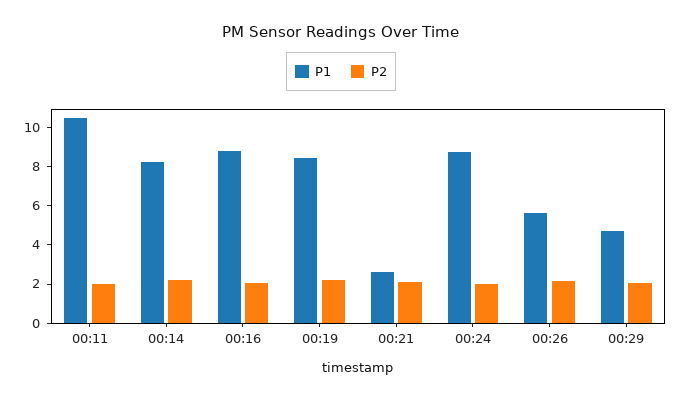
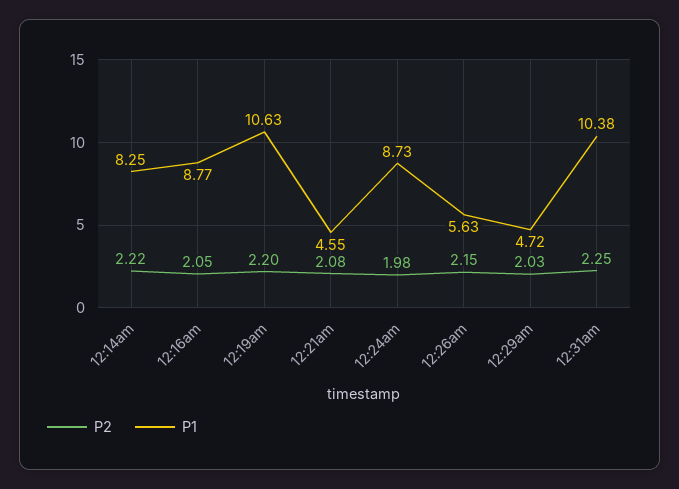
P1, 00:11: 10.5 -> none
P2, 00:11: 2 -> none
P1, 00:19: 8.5 -> 10.63
P1, 00:21: 2.5 -> 4.55
P2, 12:31am: none -> 2.25
P1, 12:31am: none -> 10.38

